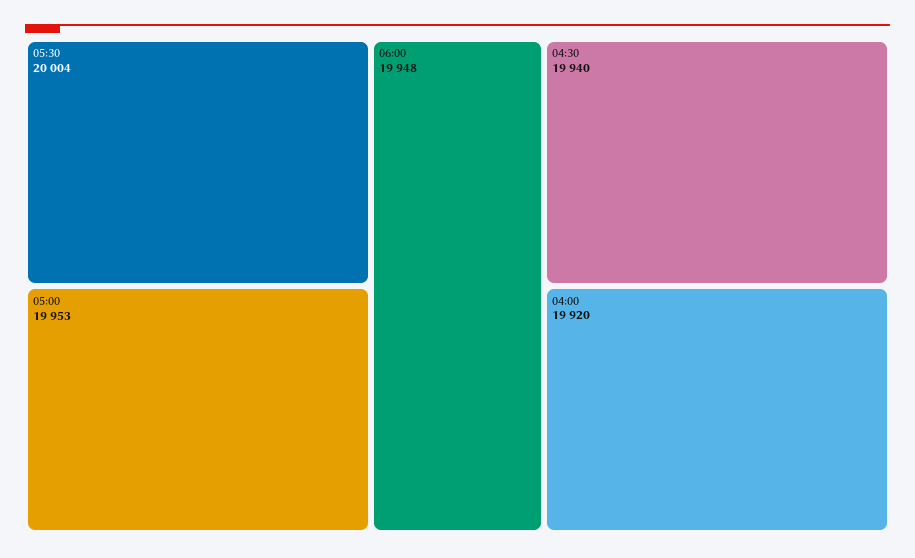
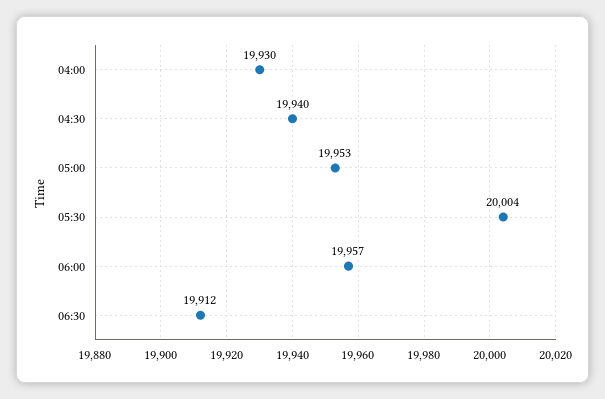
06:00: 19948 -> 19957
04:00: 19920 -> 19930
06:30: none -> 19912

